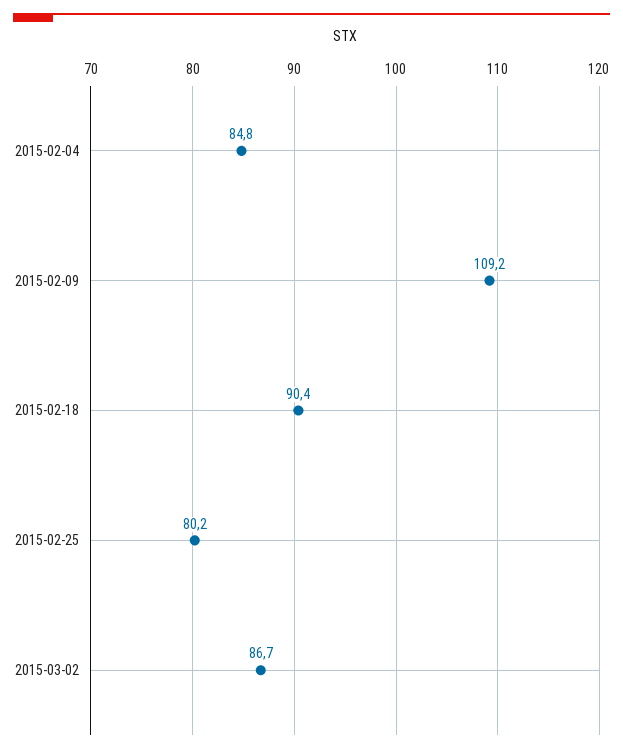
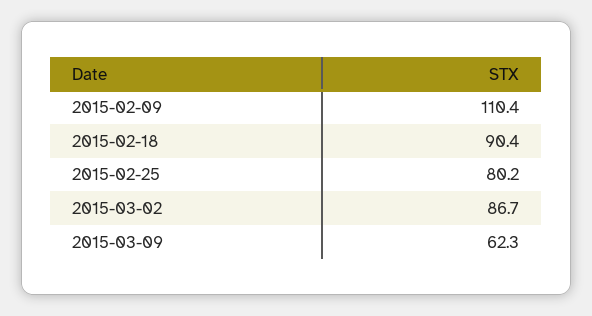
2015-02-04: 84.8 -> none
2015-02-09: 109.2 -> 110.4
2015-03-09: none -> 62.3

